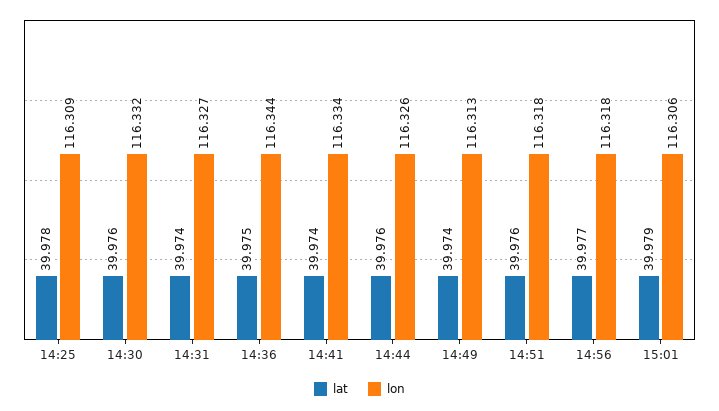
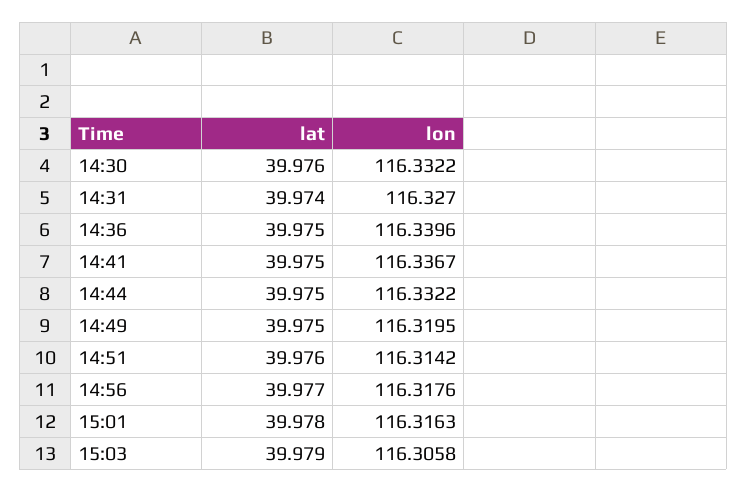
lat, 14:25: 39.978 -> none
lon, 14:25: 116.309 -> none
lon, 14:36: 116.344 -> 116.3396
lat, 14:41: 39.974 -> 39.975
lon, 14:41: 116.334 -> 116.3367
lat, 14:44: 39.976 -> 39.975
lon, 14:44: 116.326 -> 116.3322
lat, 14:49: 39.974 -> 39.975
lon, 14:49: 116.313 -> 116.3195
lon, 14:51: 116.318 -> 116.3142
lat, 15:01: 39.979 -> 39.978
lon, 15:01: 116.306 -> 116.3163
lat, 15:03: none -> 39.979
lon, 15:03: none -> 116.3058

